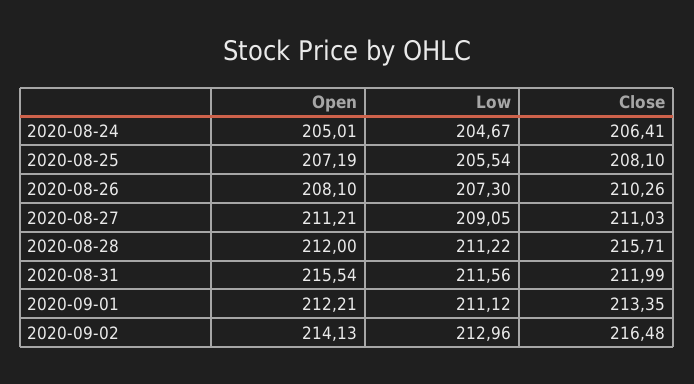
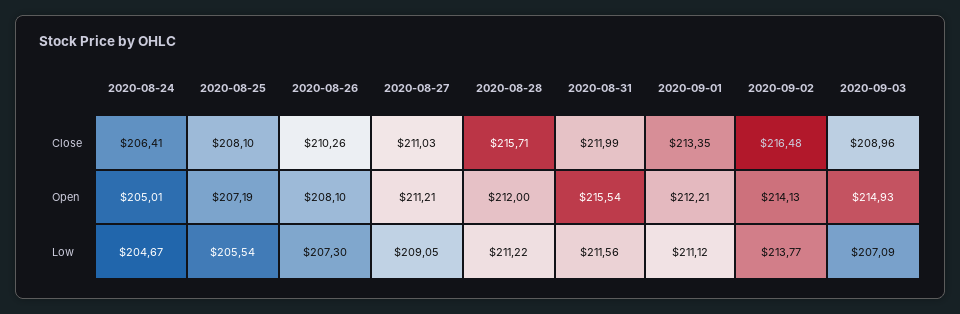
Low, 2020-09-02: 212.96 -> 213.77
Close, 2020-09-03: none -> 208.96
Open, 2020-09-03: none -> 214.93
Low, 2020-09-03: none -> 207.09

